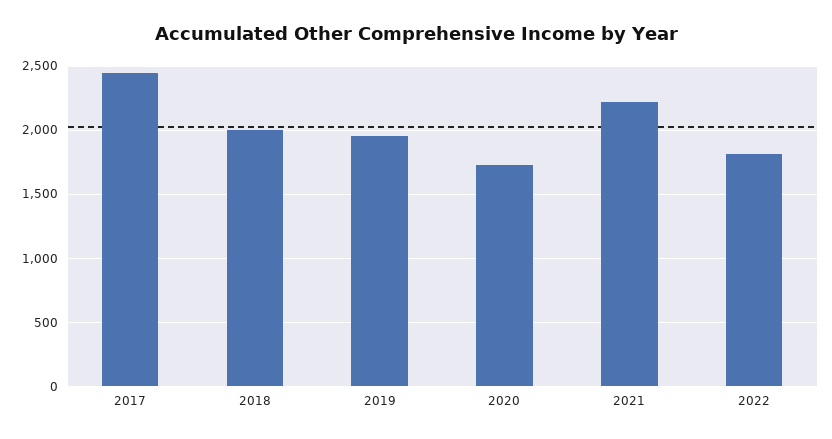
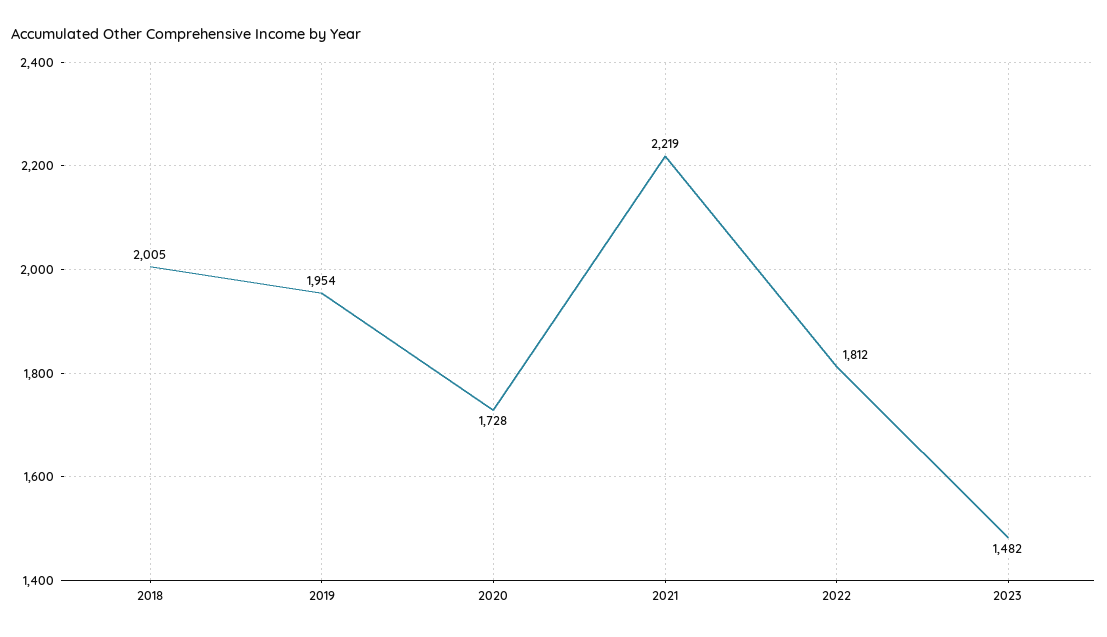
2017: 2450 -> none
2023: none -> 1482

